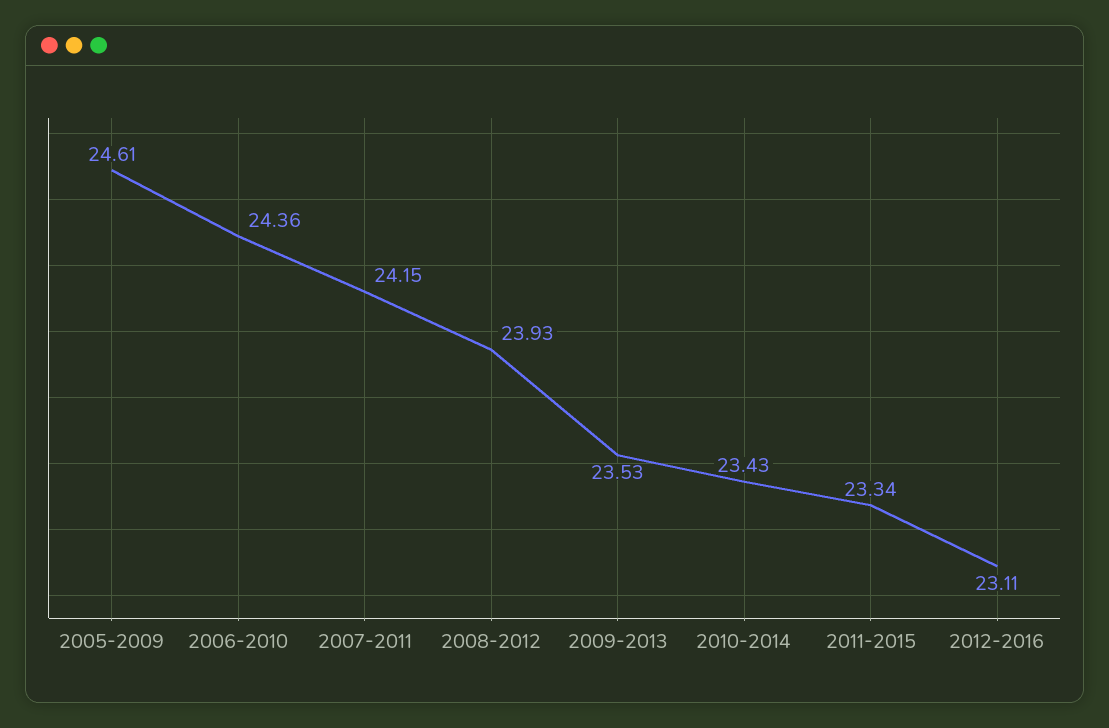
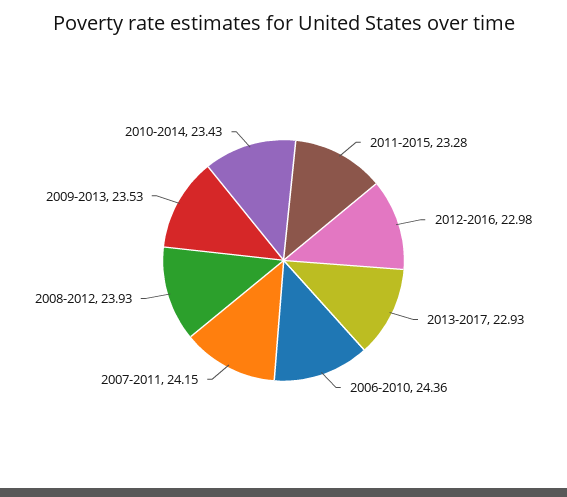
2005-2009: 24.61 -> none
2011-2015: 23.34 -> 23.28
2012-2016: 23.11 -> 22.98
2013-2017: none -> 22.93

